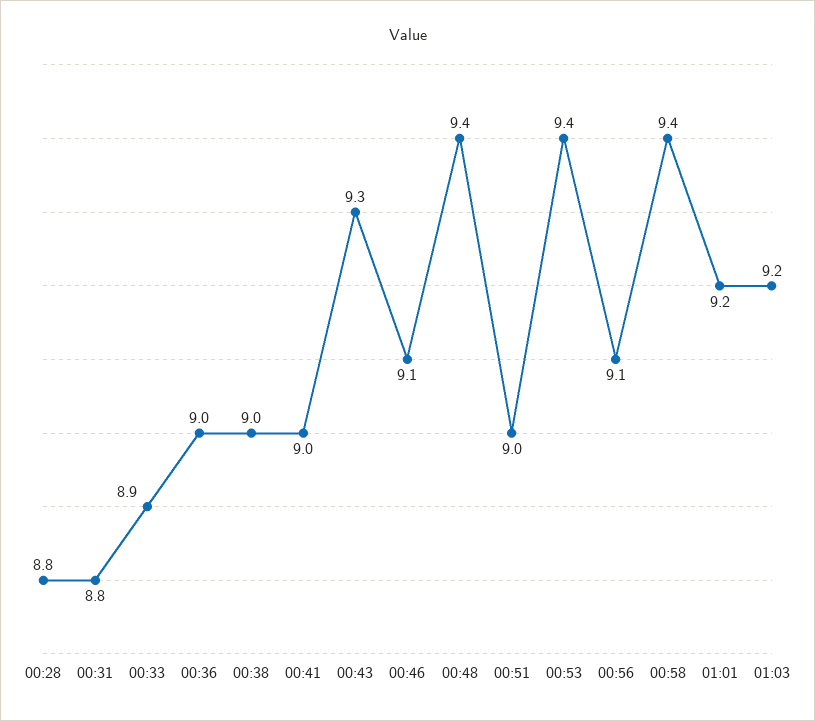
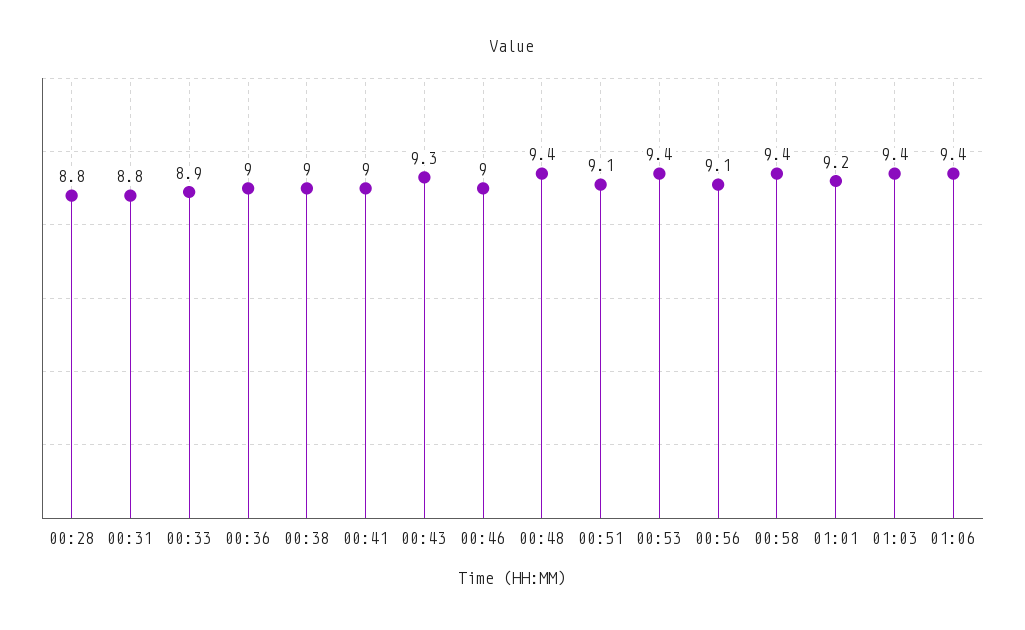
00:46: 9.1 -> 9
00:51: 9 -> 9.1
01:03: 9.2 -> 9.4
01:06: none -> 9.4

